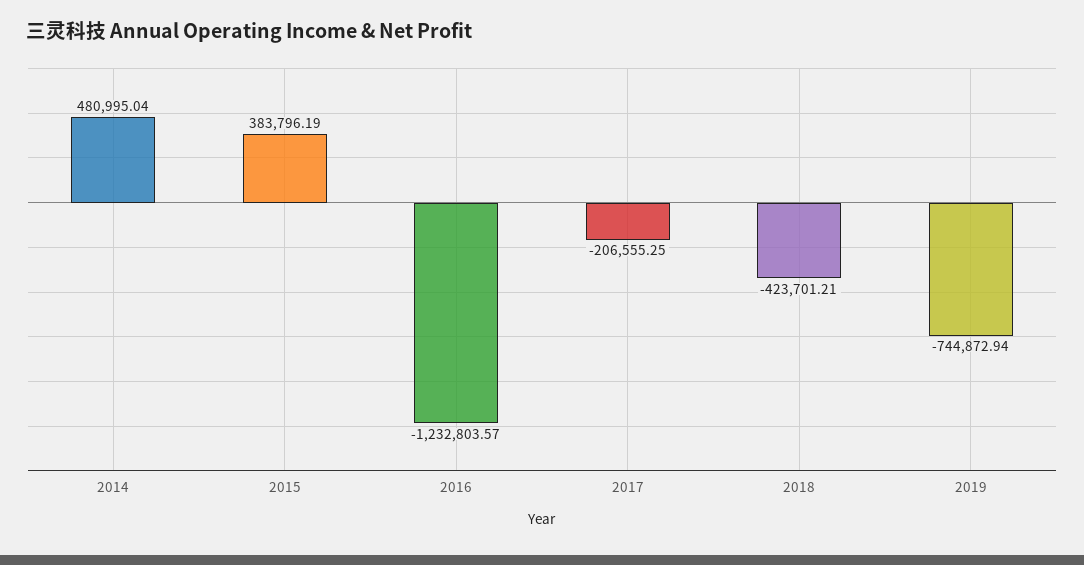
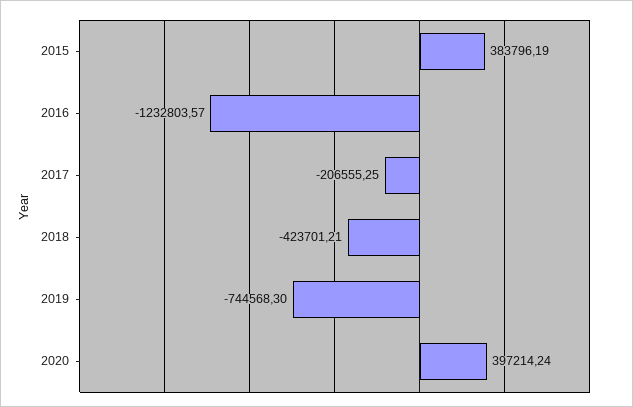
2014: 480995.04 -> none
2019: -744872.94 -> -744568.3
2020: none -> 397214.24

